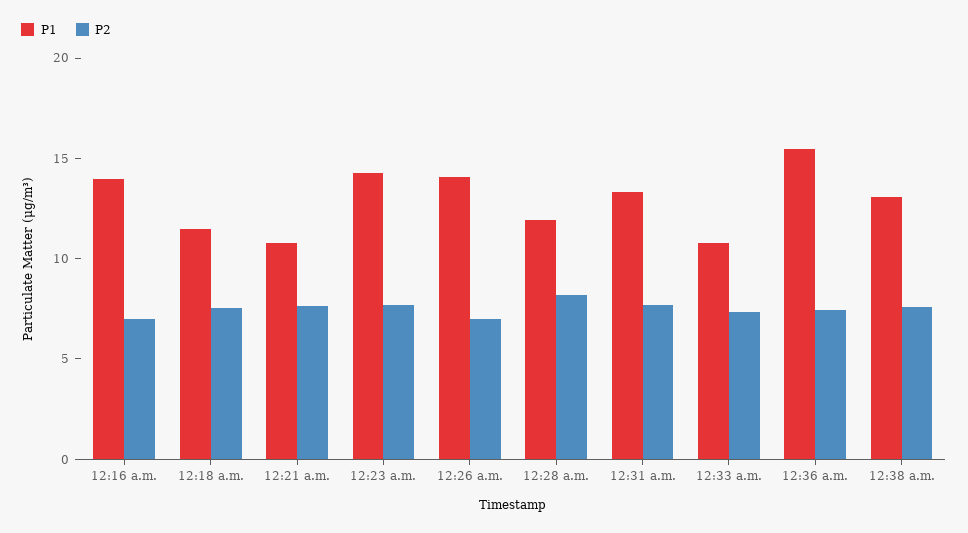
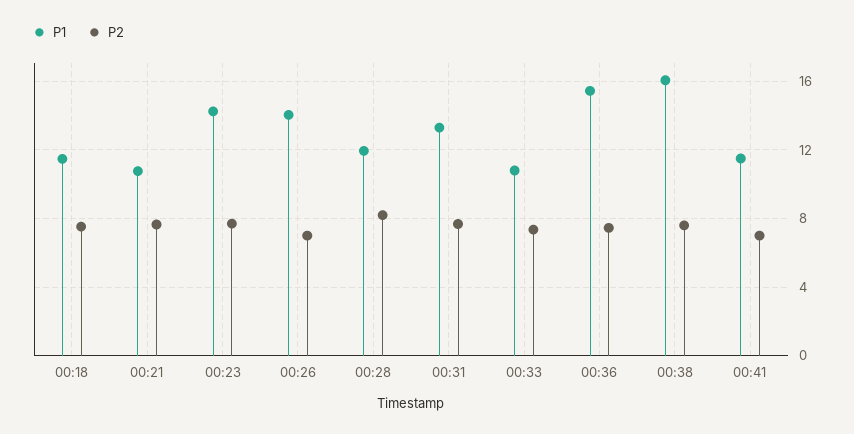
P1, 12:16 a.m.: 14 -> none
P2, 12:16 a.m.: 7 -> none
P1, 12:38 a.m.: 13 -> 16
P1, 00:41: none -> 11.5
P2, 00:41: none -> 7

